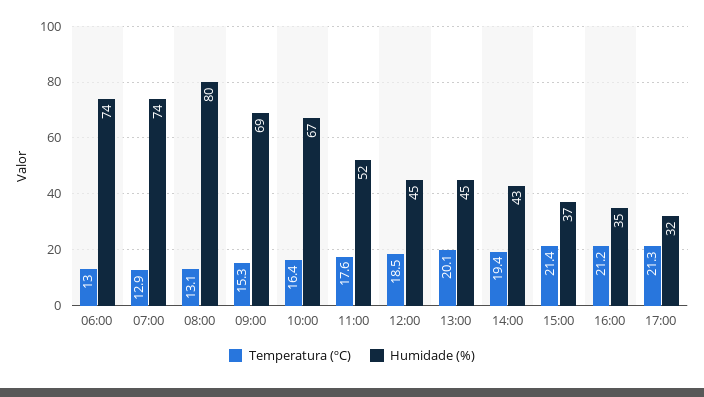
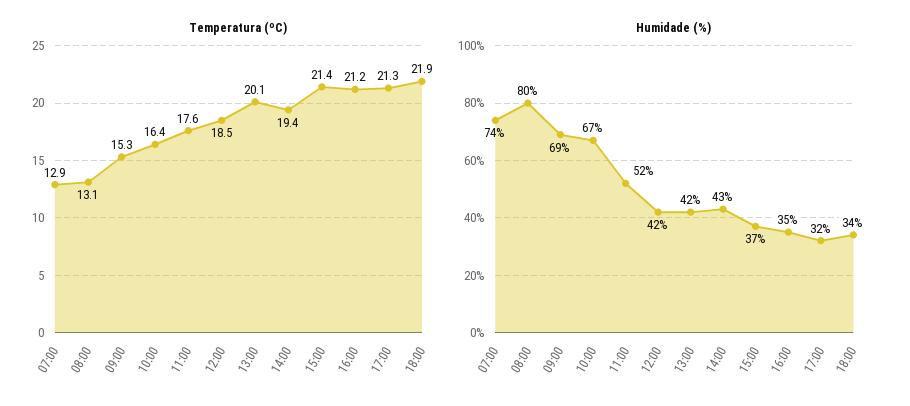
Temperatura (ºC), 06:00: 13 -> none
Humidade (%), 06:00: 74 -> none
Humidade (%), 12:00: 45 -> 42
Humidade (%), 13:00: 45 -> 42
Temperatura (ºC), 18:00: none -> 21.9
Humidade (%), 18:00: none -> 34

